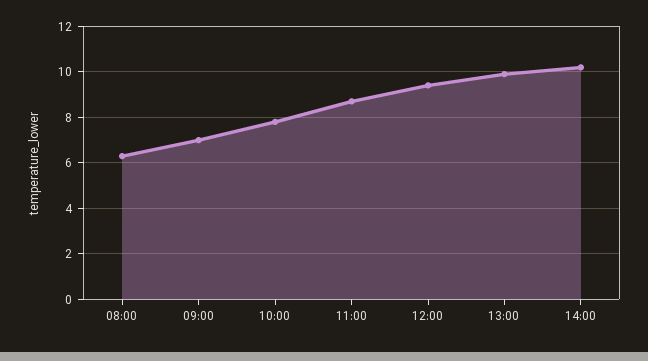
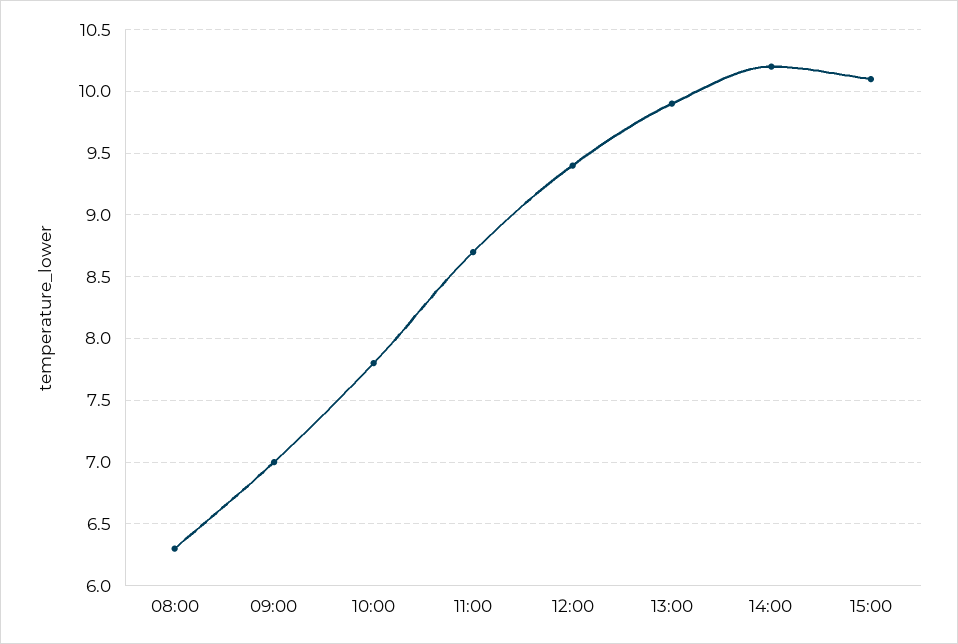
15:00: none -> 10.1

